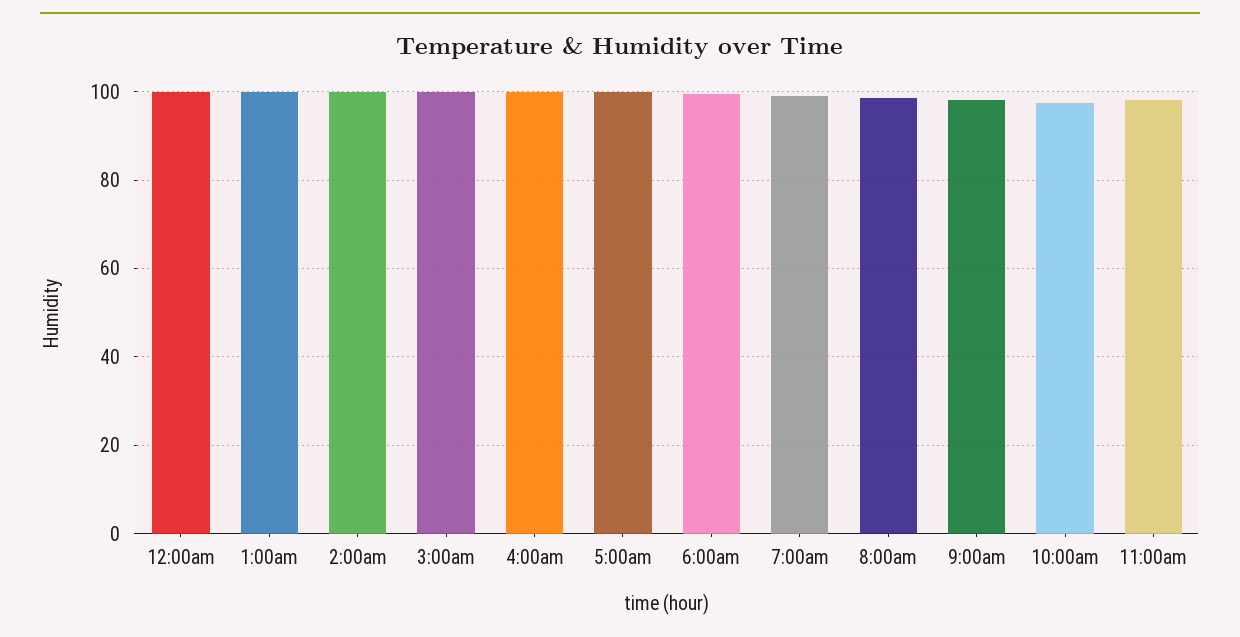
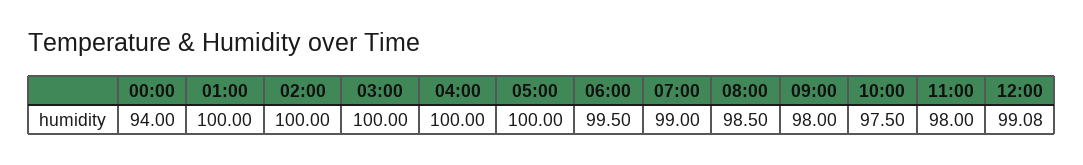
12:00am: 100 -> 94
12:00: none -> 99.08

